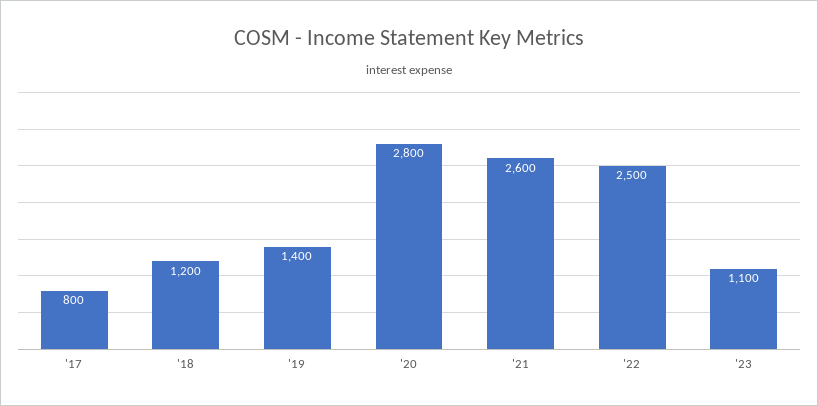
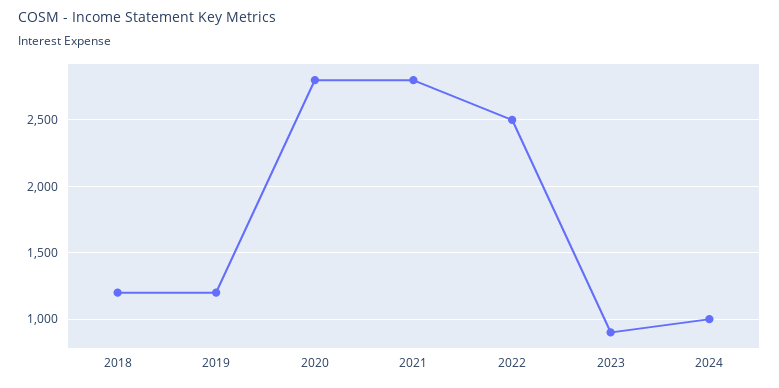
'17: 800 -> none
'19: 1400 -> 1200
'21: 2600 -> 2800
'23: 1100 -> 900
2024: none -> 1000

